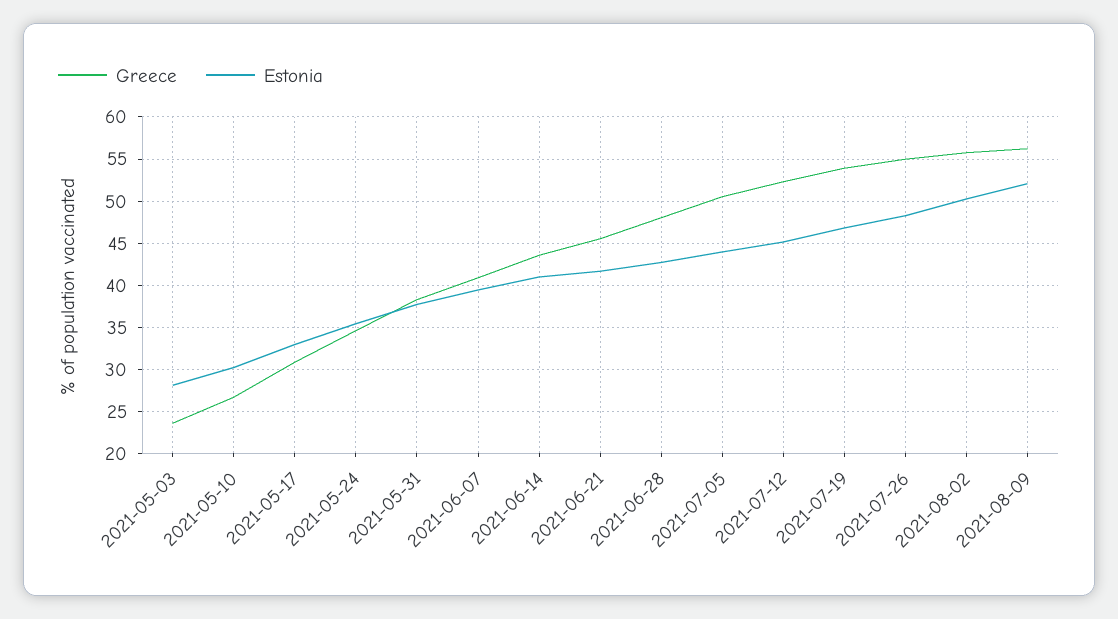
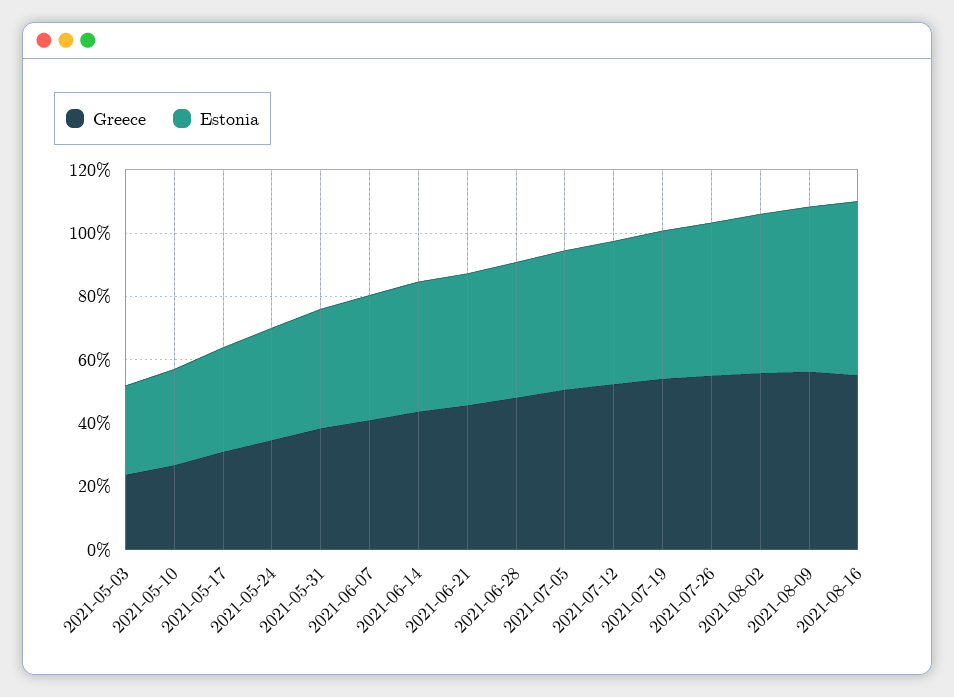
Greece, 2021-08-16: none -> 55
Estonia, 2021-08-16: none -> 55

